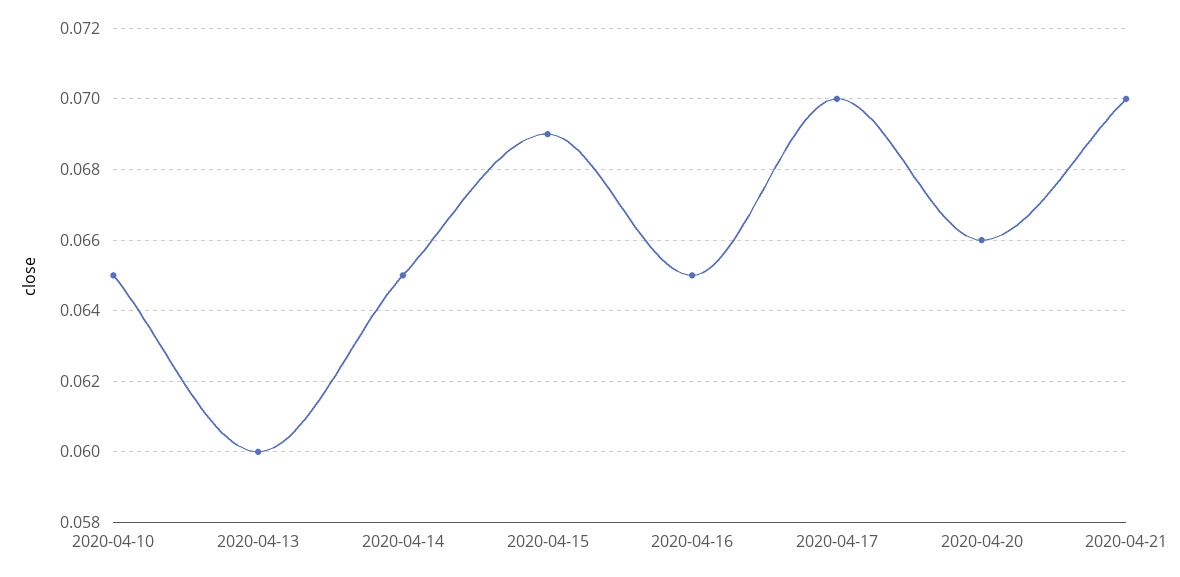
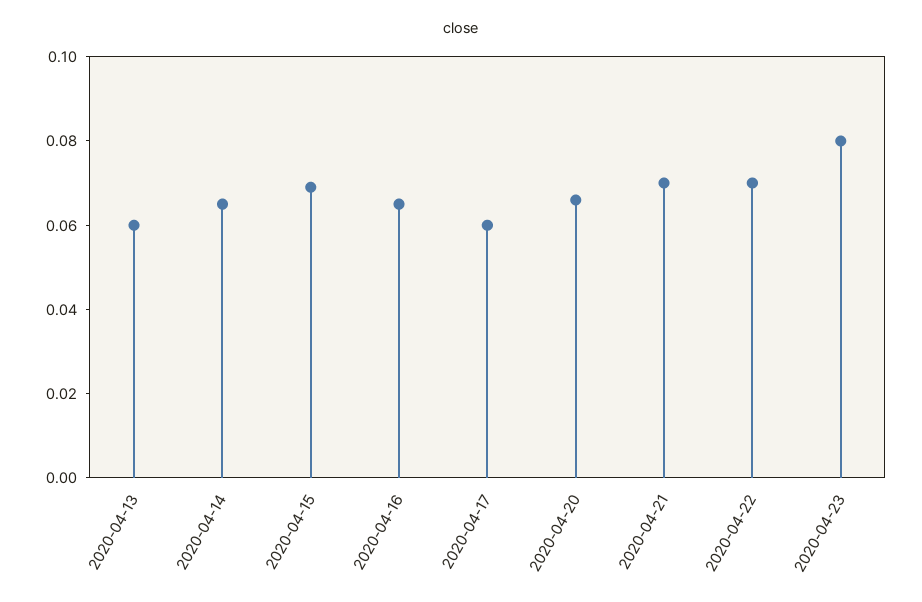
2020-04-10: 0.065 -> none
2020-04-17: 0.07 -> 0.06
2020-04-22: none -> 0.07
2020-04-23: none -> 0.08

